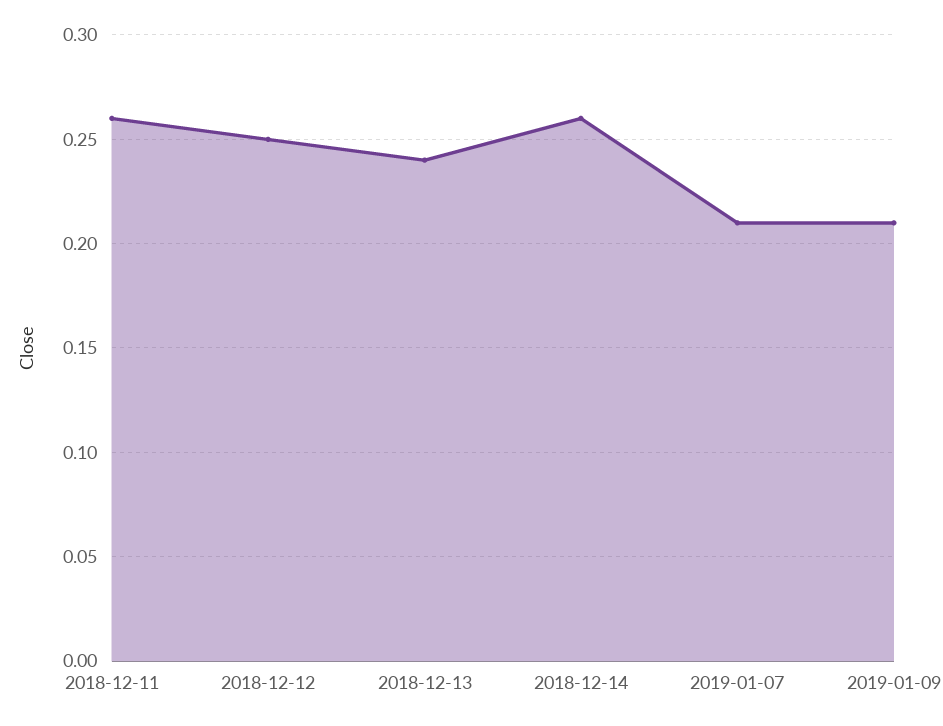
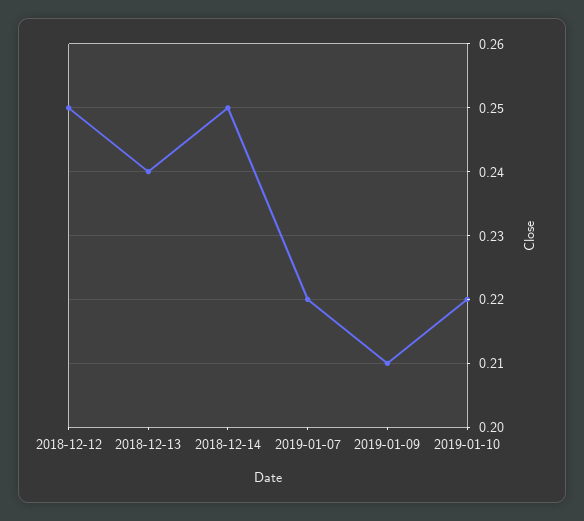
2018-12-11: 0.26 -> none
2018-12-14: 0.26 -> 0.25
2019-01-07: 0.21 -> 0.22
2019-01-10: none -> 0.22

